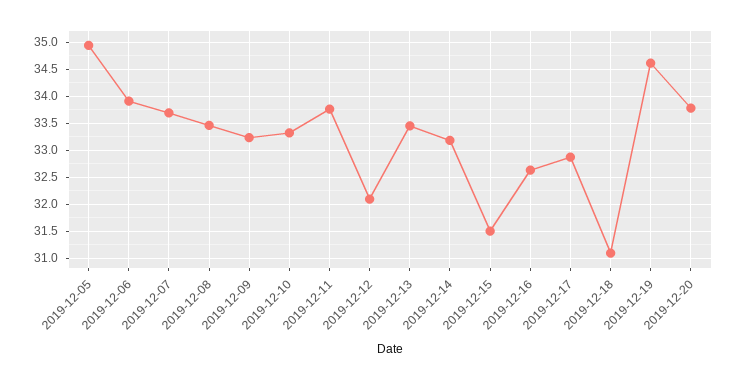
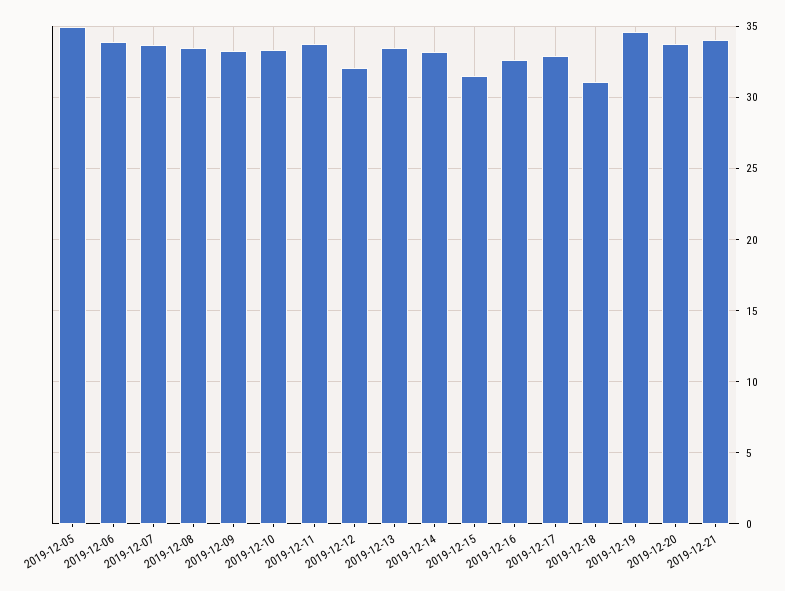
2019-12-21: none -> 34

